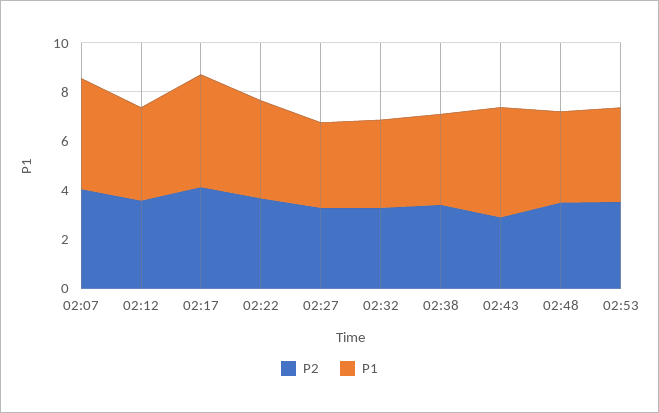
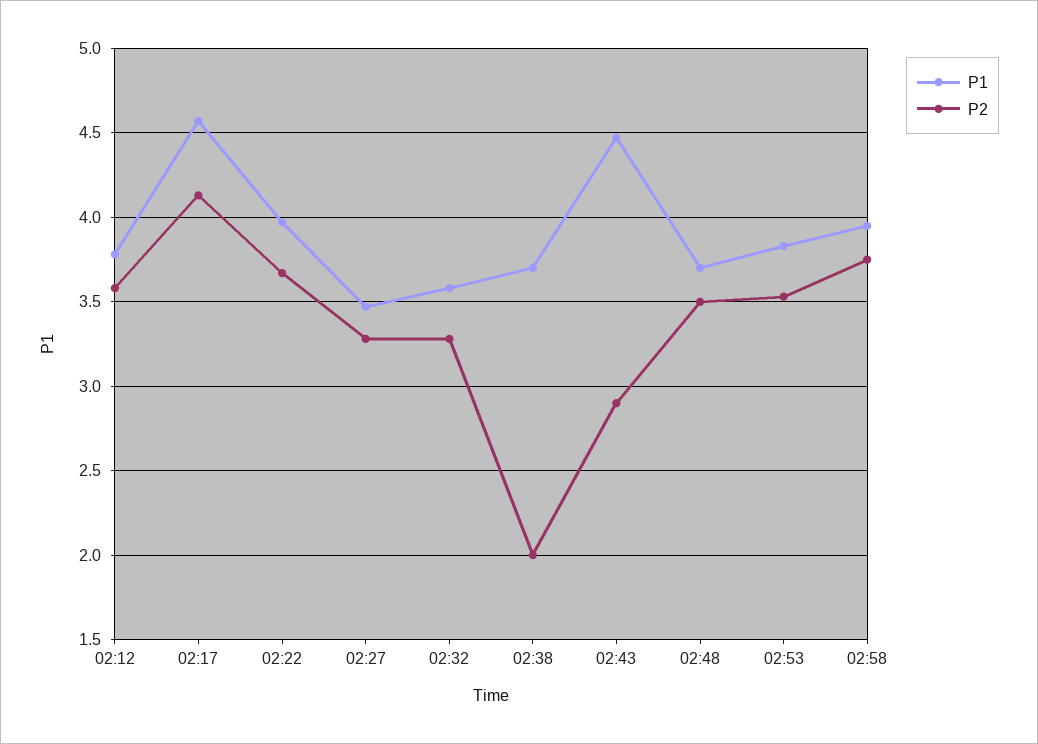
P2, 02:07: 4 -> none
P1, 02:07: 4.5 -> none
P2, 02:38: 3.5 -> 2
P1, 02:58: none -> 3.95
P2, 02:58: none -> 3.75

